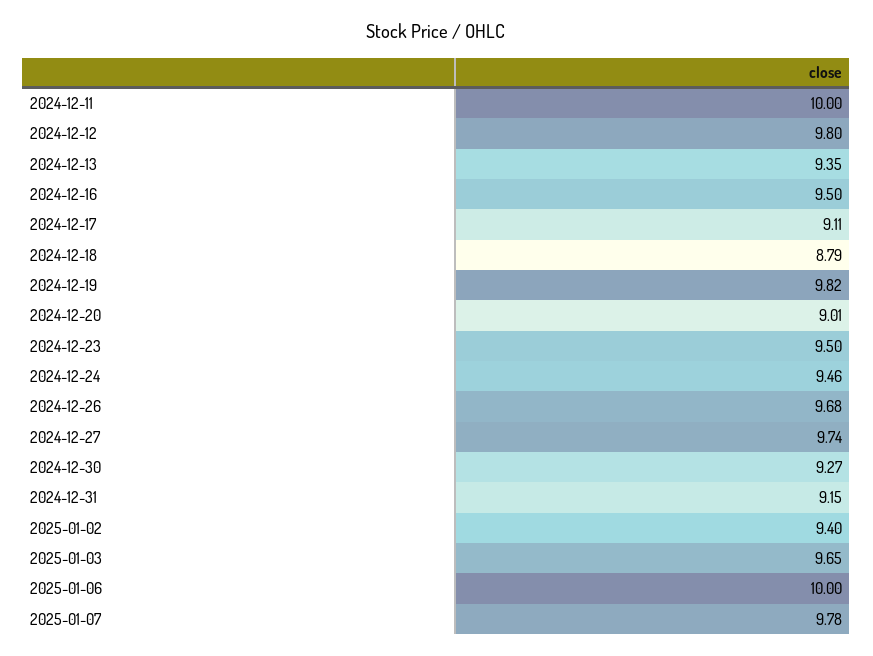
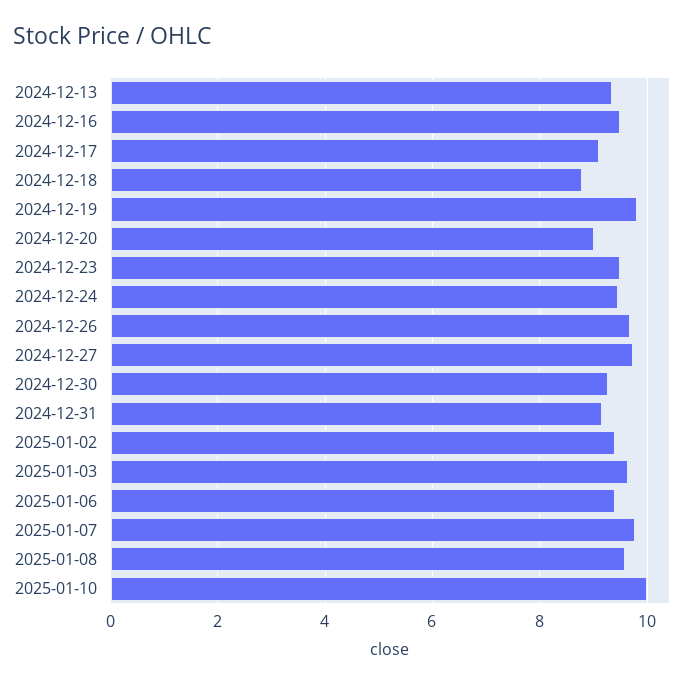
2024-12-11: 10 -> none
2024-12-12: 9.8 -> none
2025-01-06: 10 -> 9.4
2025-01-08: none -> 9.6
2025-01-10: none -> 10

